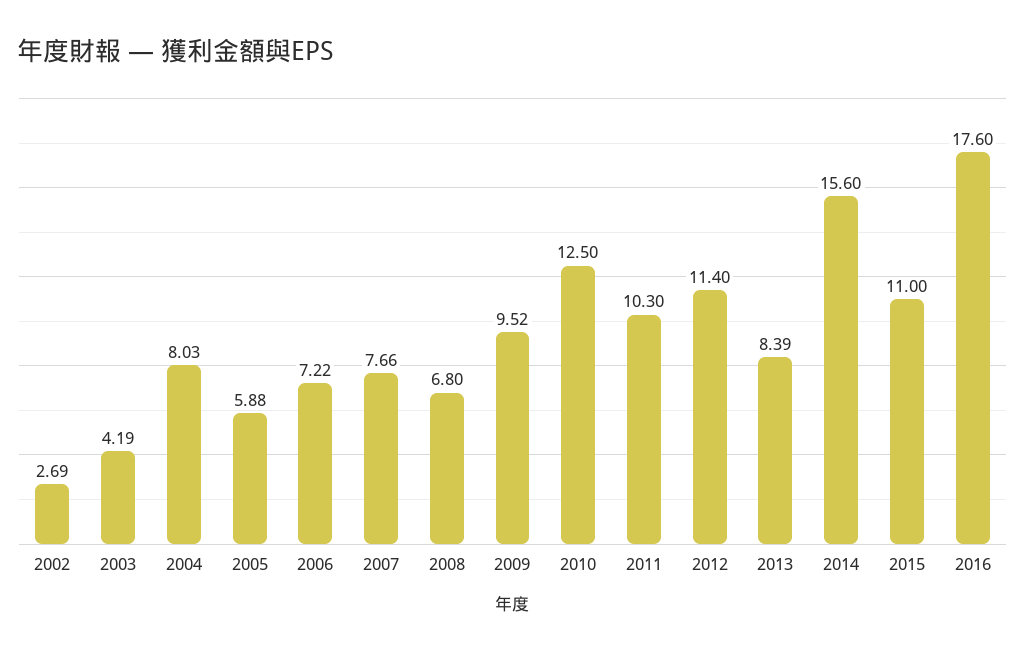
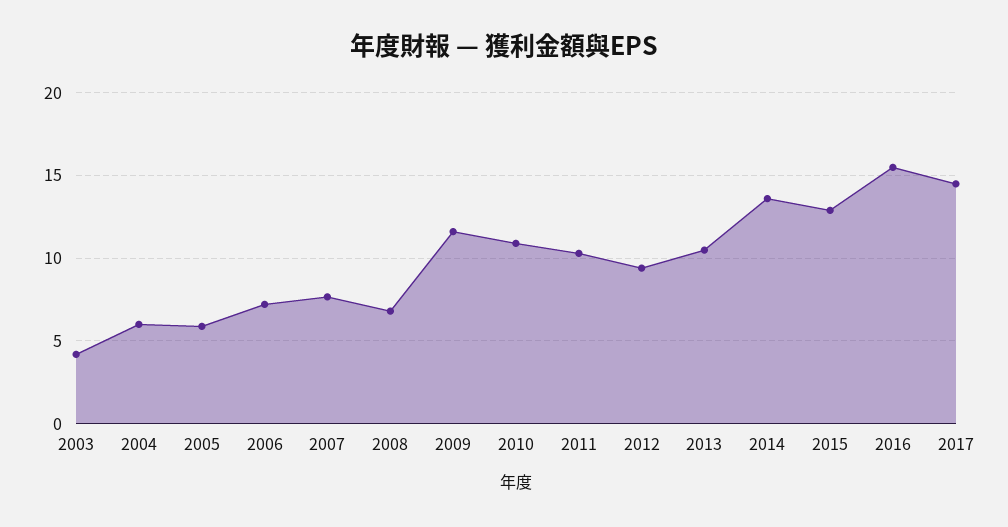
2002: 2.69 -> none
2004: 8.03 -> 6
2009: 9.52 -> 11.5
2010: 12.5 -> 11
2012: 11.4 -> 9.5
2013: 8.39 -> 10.5
2014: 15.6 -> 13.5
2015: 11 -> 13
2016: 17.6 -> 15.5
2017: none -> 14.5

